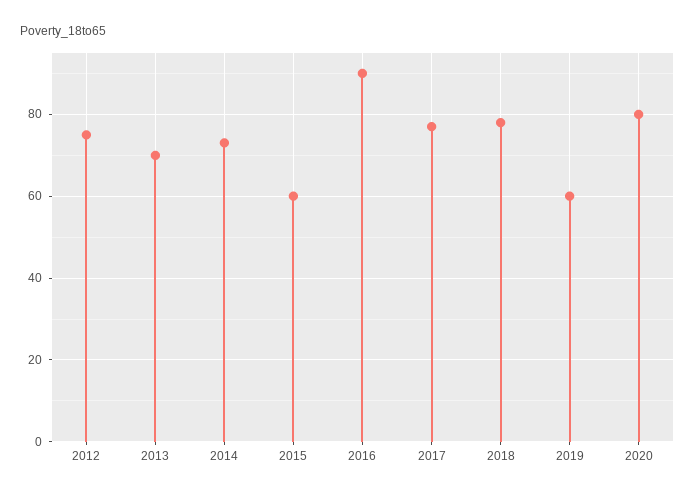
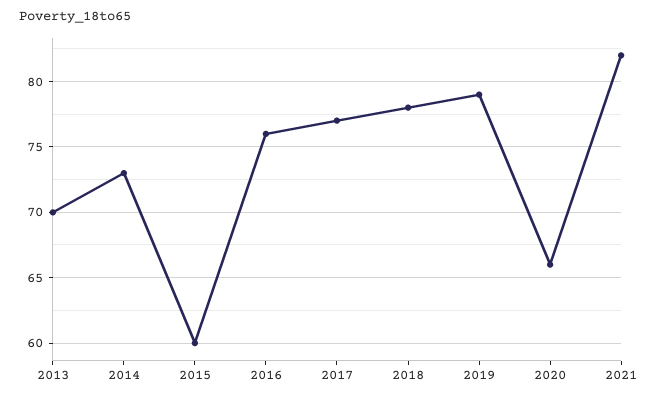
2012: 75 -> none
2016: 90 -> 76
2019: 60 -> 79
2020: 80 -> 66
2021: none -> 82

